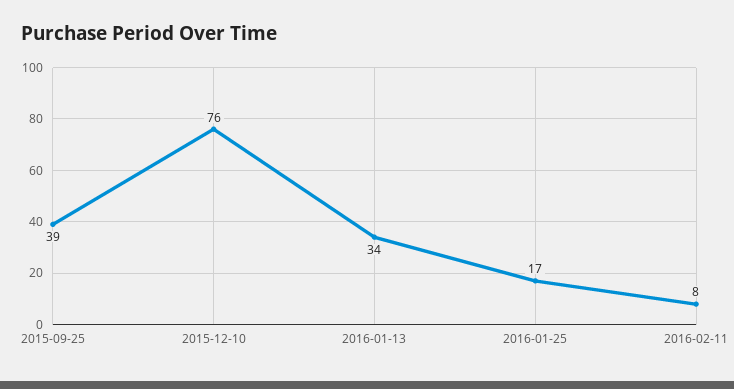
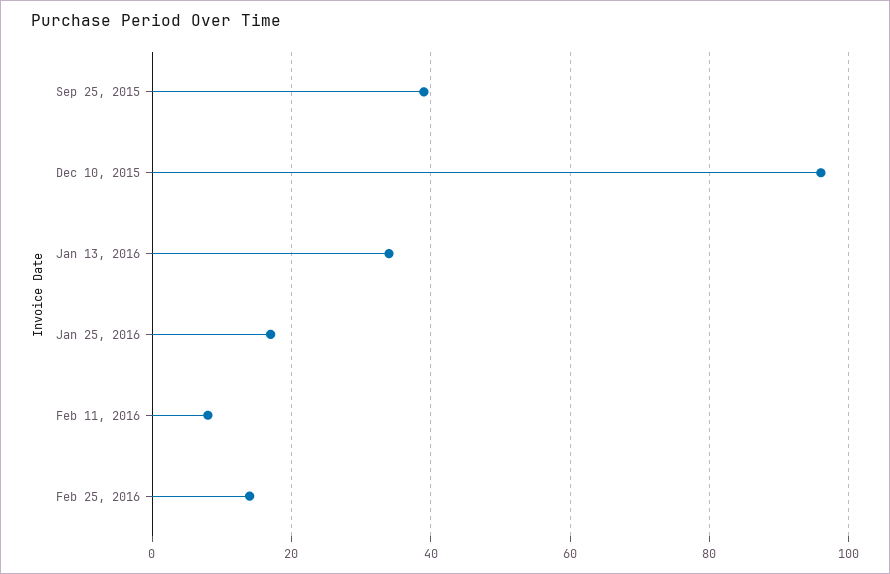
2015-12-10: 76 -> 95
Feb 25, 2016: none -> 15

